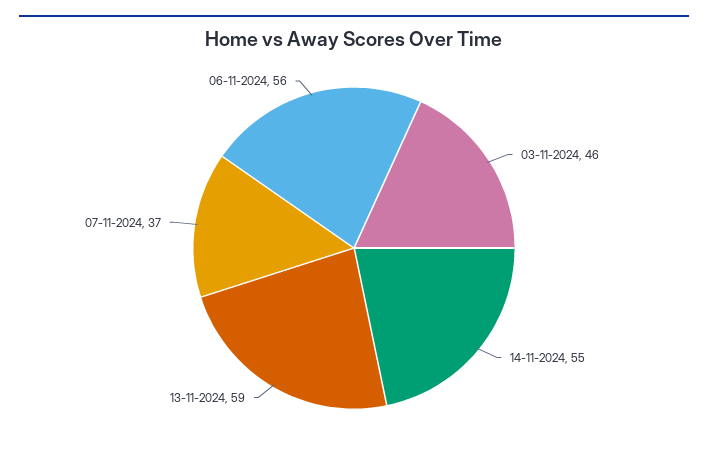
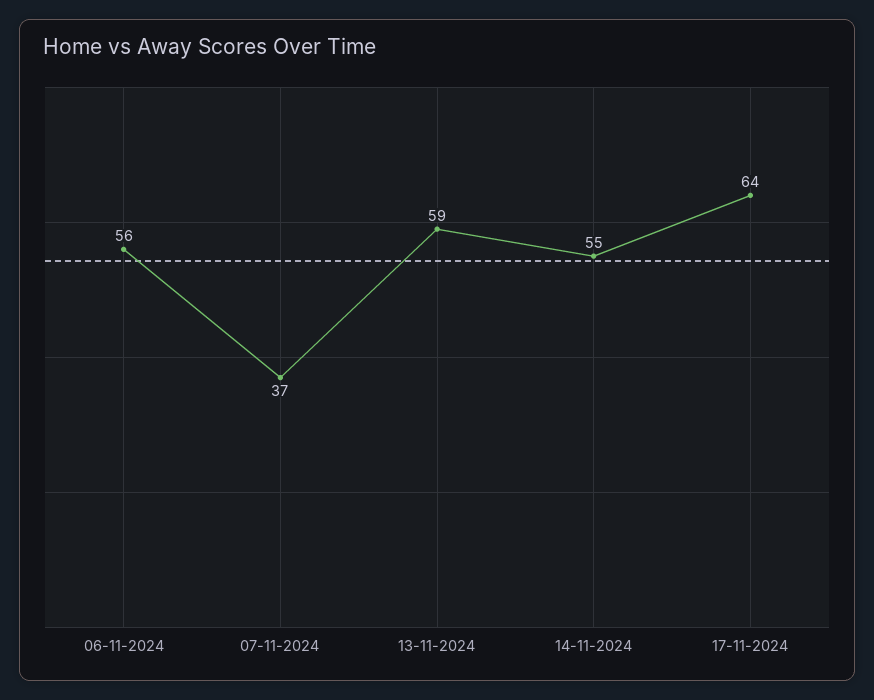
03-11-2024: 46 -> none
17-11-2024: none -> 64

